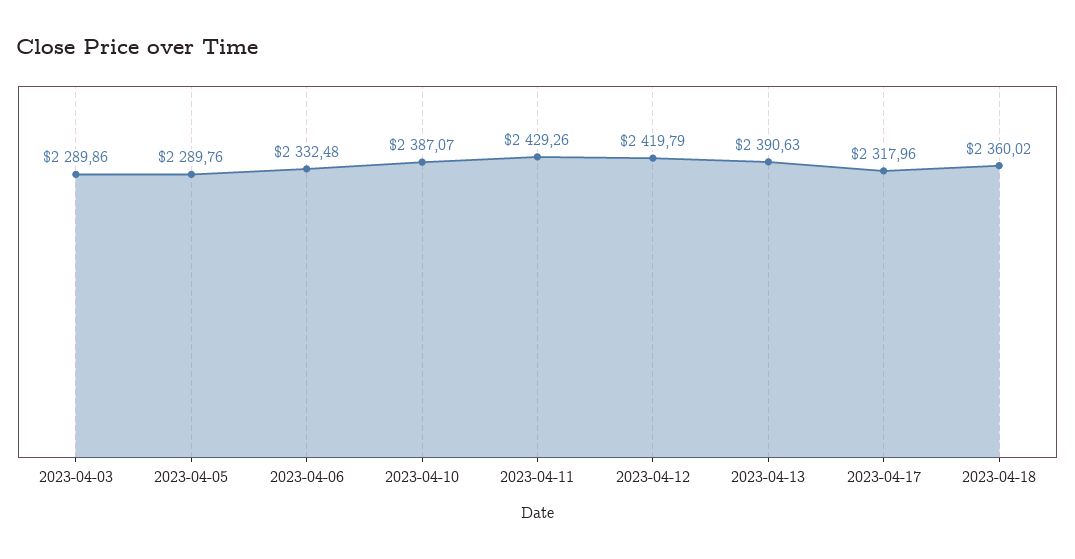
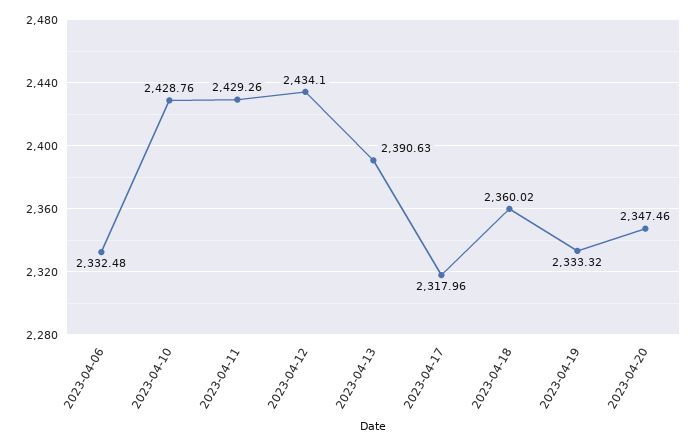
2023-04-03: 2289.86 -> none
2023-04-05: 2289.76 -> none
2023-04-10: 2387.07 -> 2428.76
2023-04-12: 2419.79 -> 2434.1
2023-04-19: none -> 2333.32
2023-04-20: none -> 2347.46

